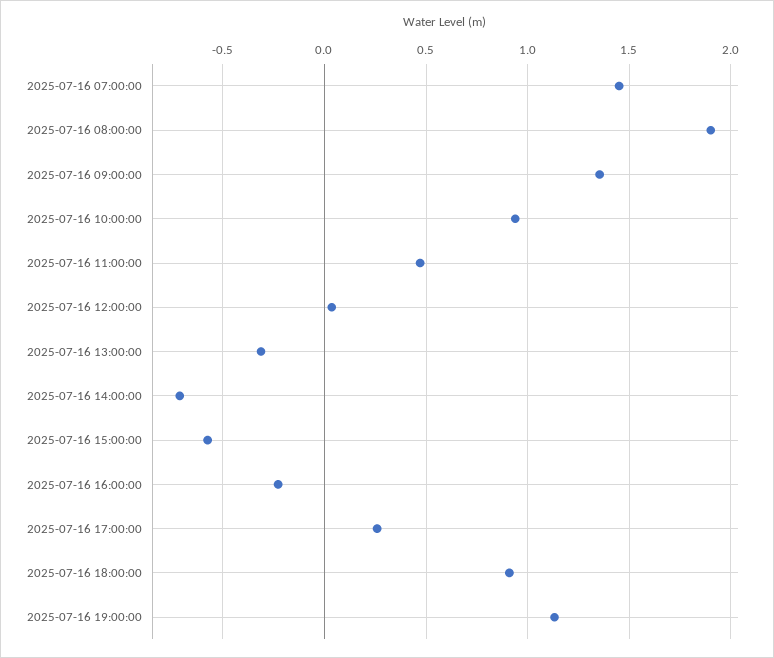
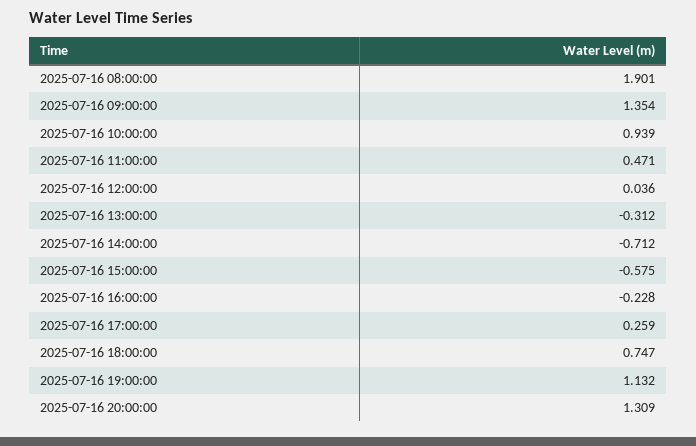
2025-07-16 07:00:00: 1.45 -> none
2025-07-16 18:00:00: 0.9 -> 0.747
2025-07-16 20:00:00: none -> 1.309

